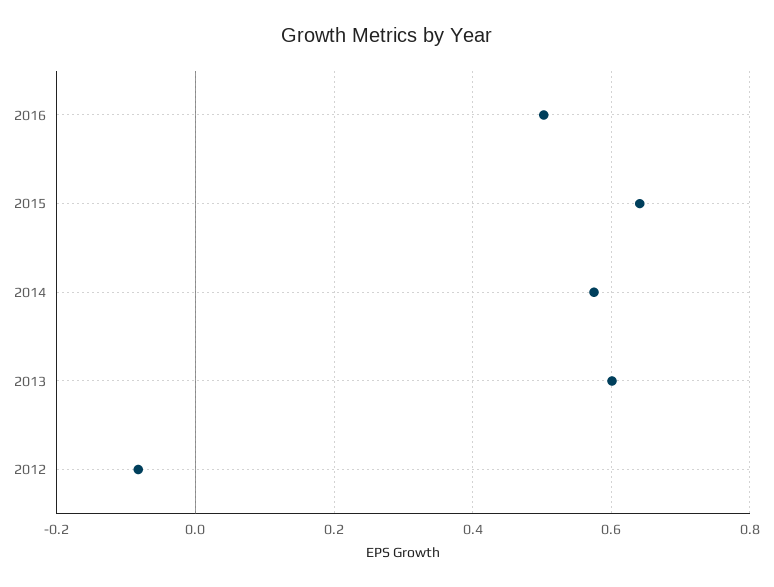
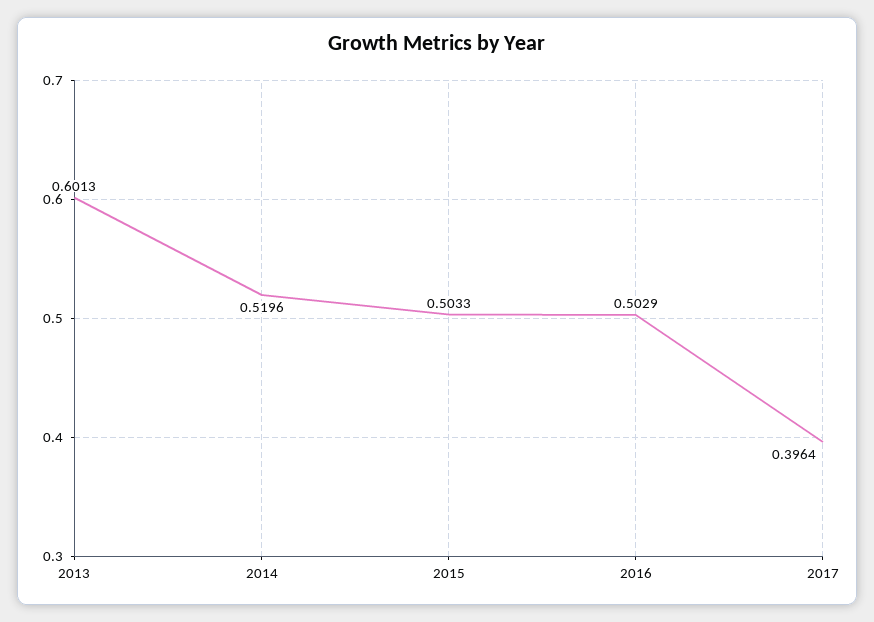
2015: 0.64 -> 0.5033
2014: 0.58 -> 0.5196
2012: -0.08 -> none
2017: none -> 0.3964

